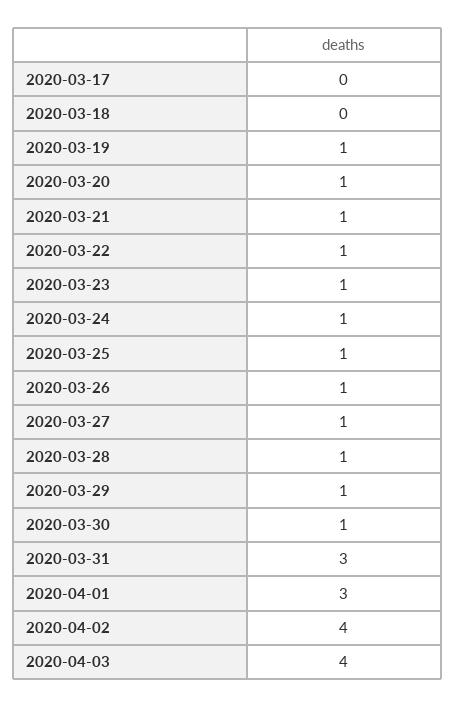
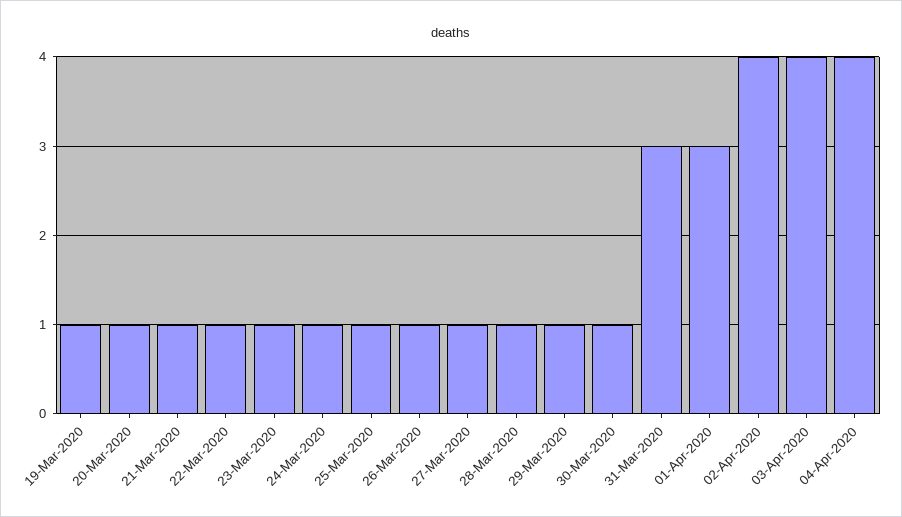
2020-03-17: 0 -> none
2020-03-18: 0 -> none
04-Apr-2020: none -> 4

